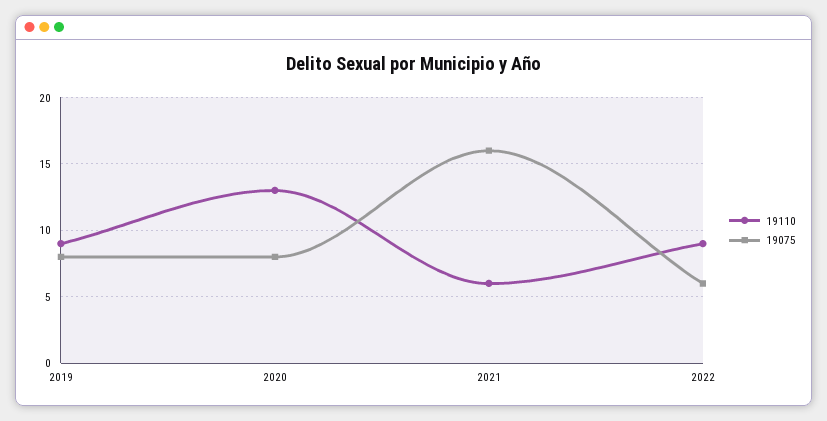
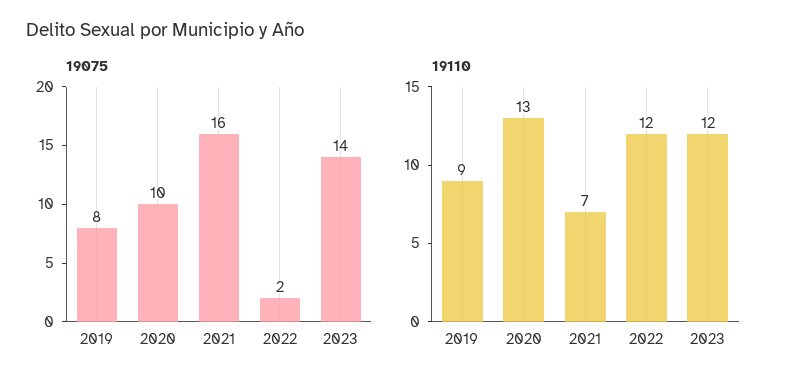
19075, 2020: 8 -> 10
19110, 2021: 6 -> 7
19110, 2022: 9 -> 12
19075, 2022: 6 -> 2
19075, 2023: none -> 14
19110, 2023: none -> 12

